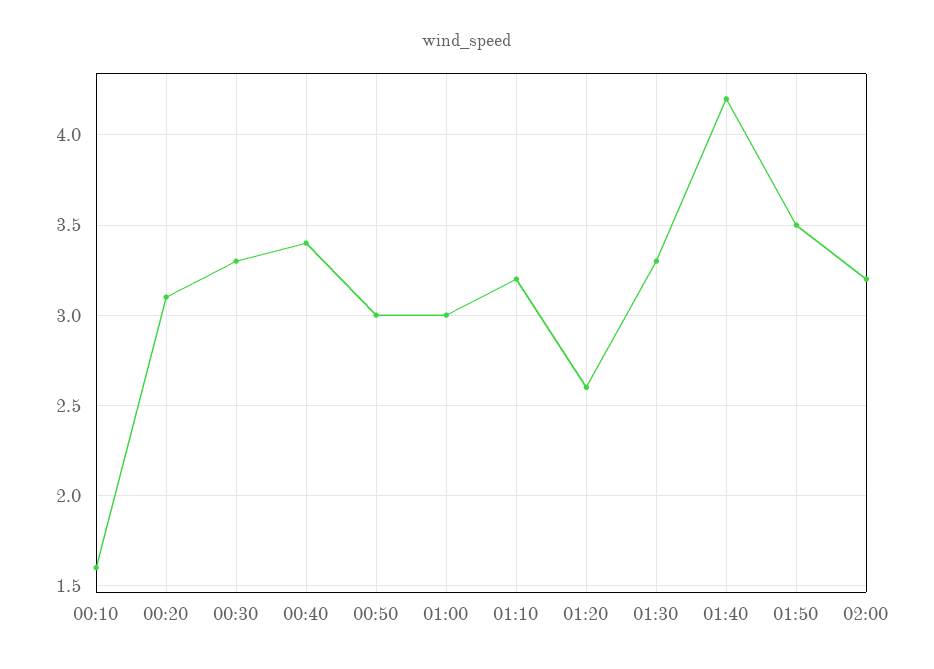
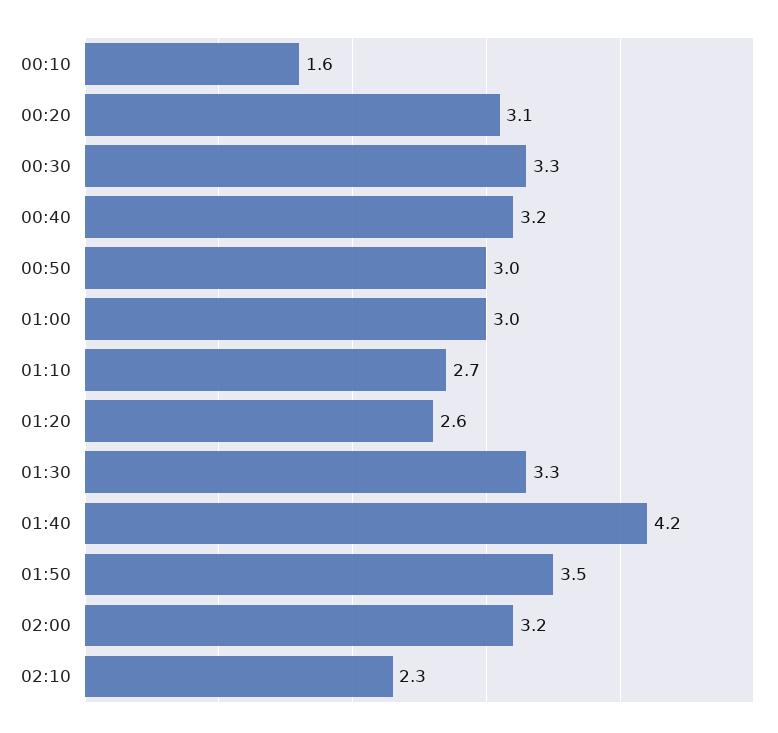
00:40: 3.4 -> 3.2
01:10: 3.2 -> 2.7
02:10: none -> 2.3

